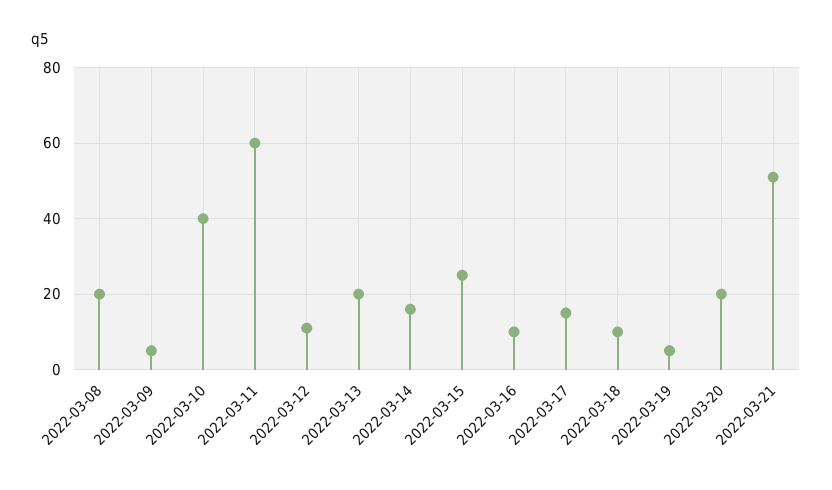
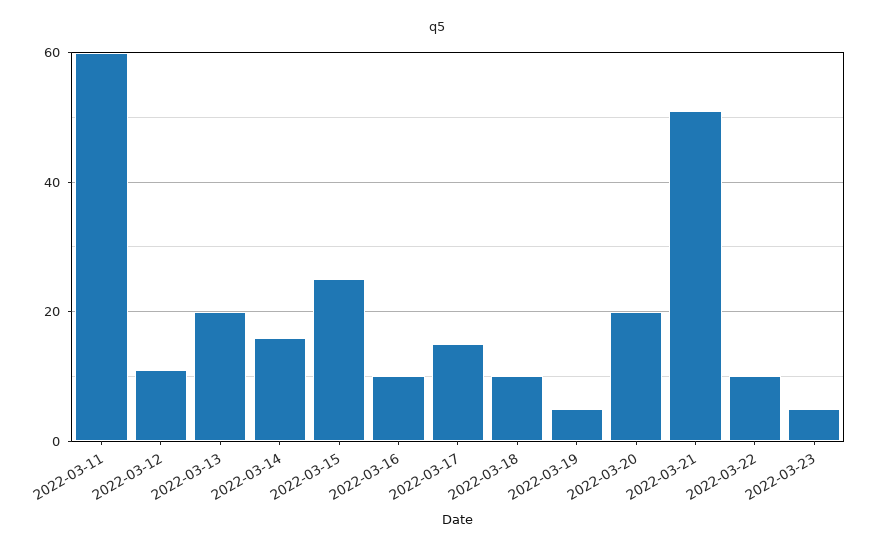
2022-03-08: 20 -> none
2022-03-09: 5 -> none
2022-03-10: 40 -> none
2022-03-22: none -> 10
2022-03-23: none -> 5

